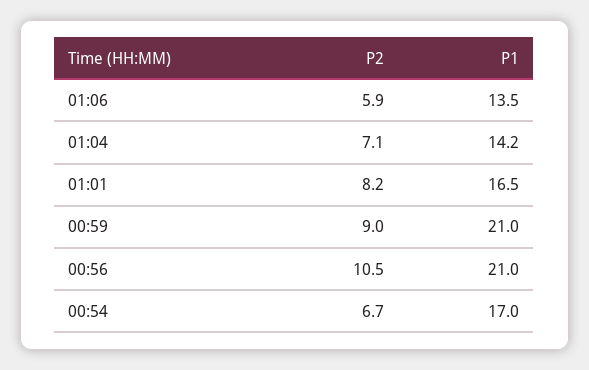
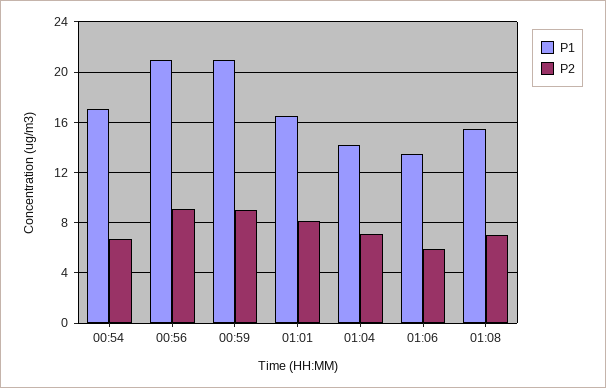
P2, 00:56: 10.5 -> 9
P1, 01:08: none -> 15.5
P2, 01:08: none -> 7

